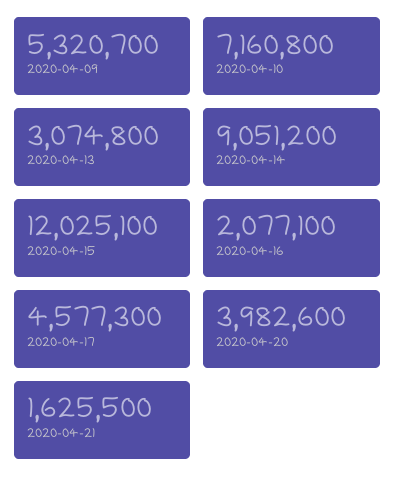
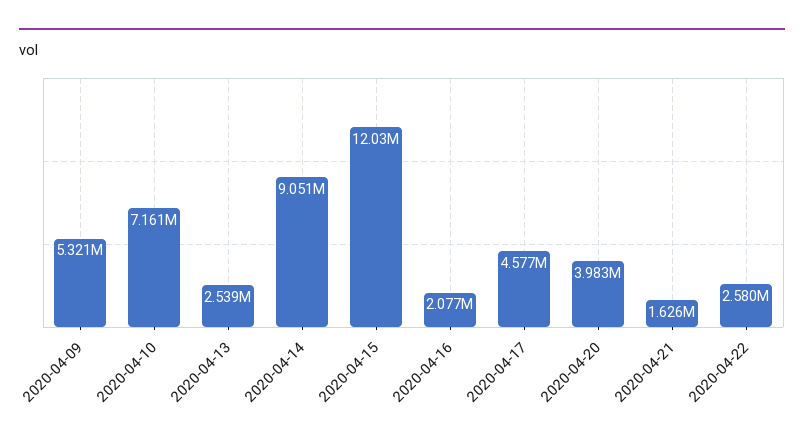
2020-04-13: 3074800 -> 2539000
2020-04-22: none -> 2580000

